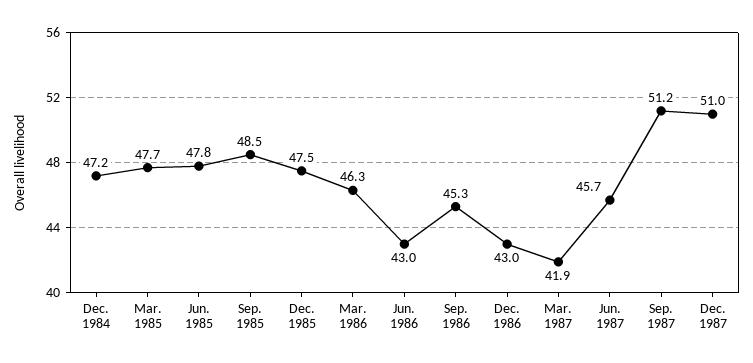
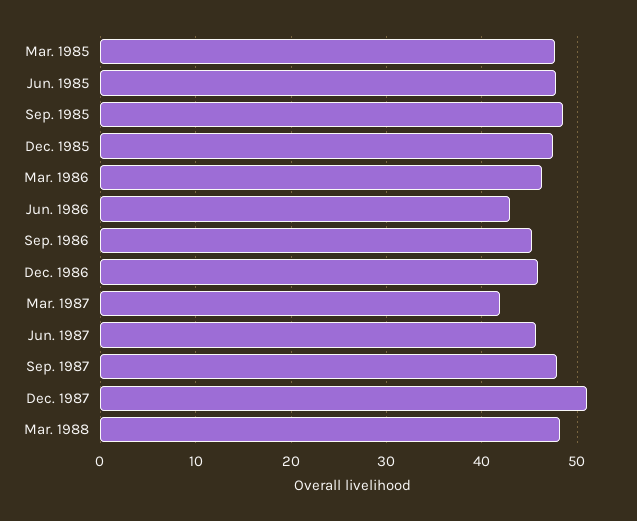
Dec. 1984: 47.2 -> none
Dec. 1986: 43 -> 46
Sep. 1987: 51.2 -> 48
Mar. 1988: none -> 48

